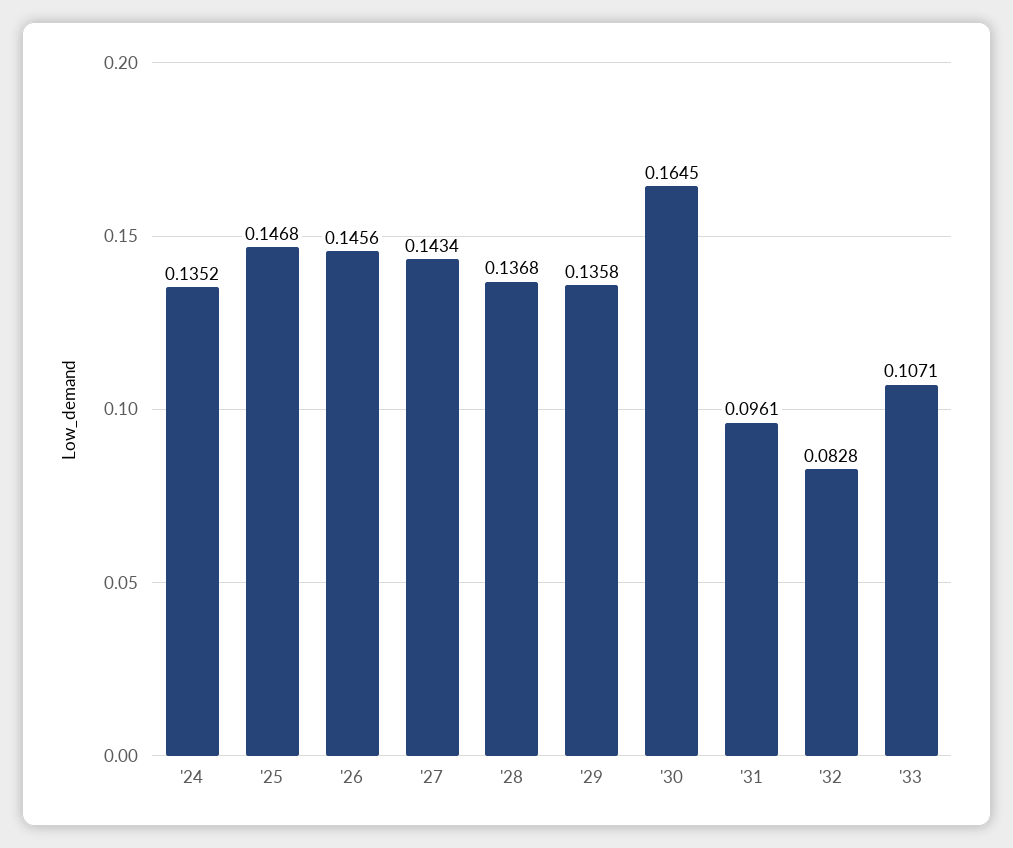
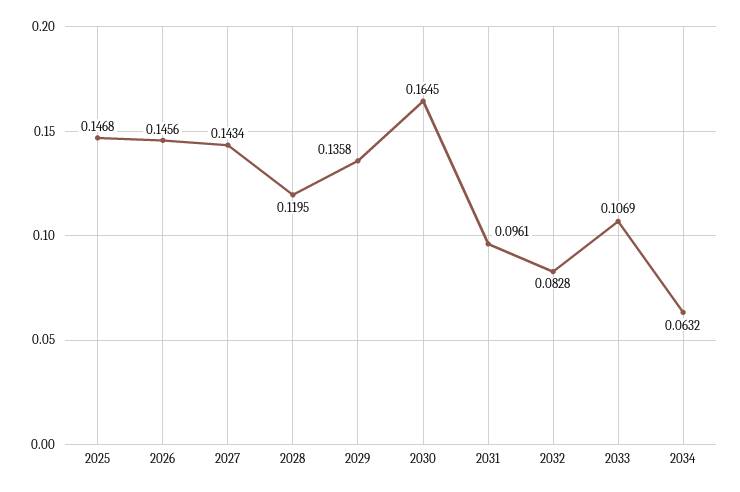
'24: 0.1352 -> none
'28: 0.1368 -> 0.1195
'33: 0.1071 -> 0.1069
2034: none -> 0.0632

